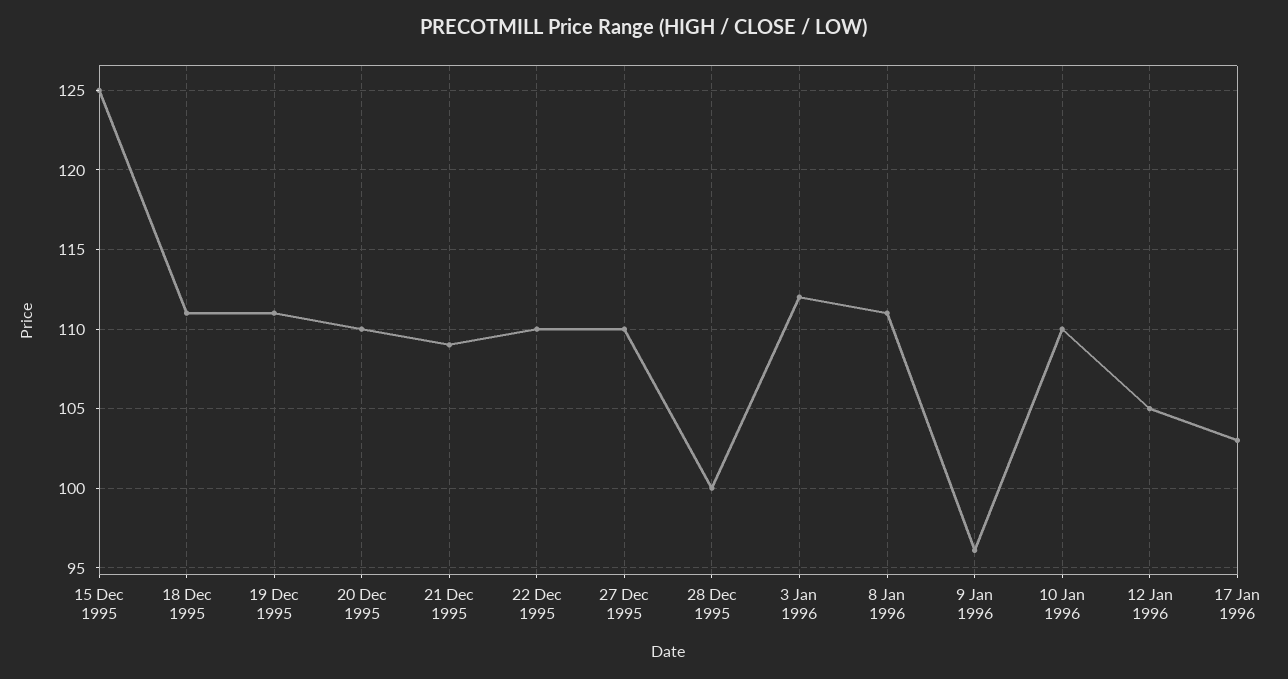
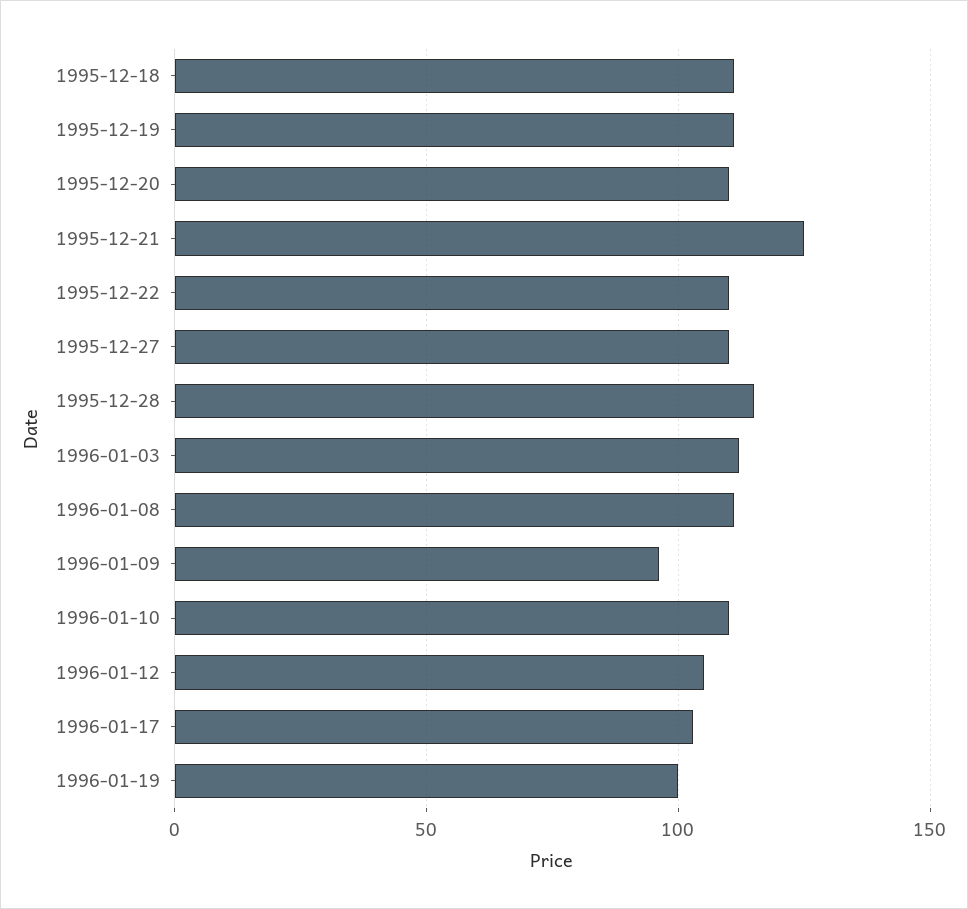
15 Dec 1995: 125 -> none
21 Dec 1995: 109 -> 125
28 Dec 1995: 100 -> 115
1996-01-19: none -> 100

